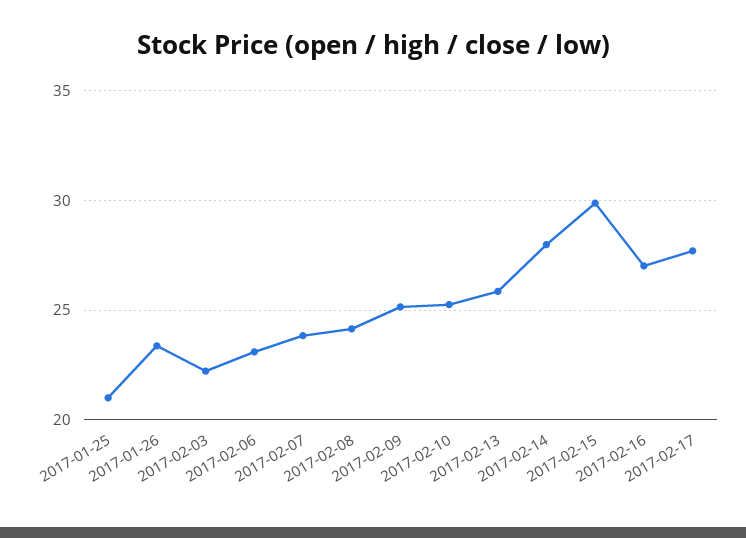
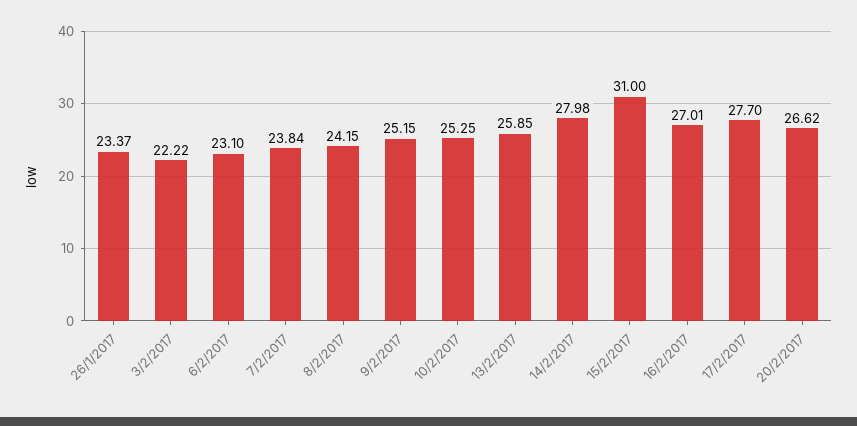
2017-01-25: 21 -> none
2017-02-15: 30 -> 31
20/2/2017: none -> 26.62

